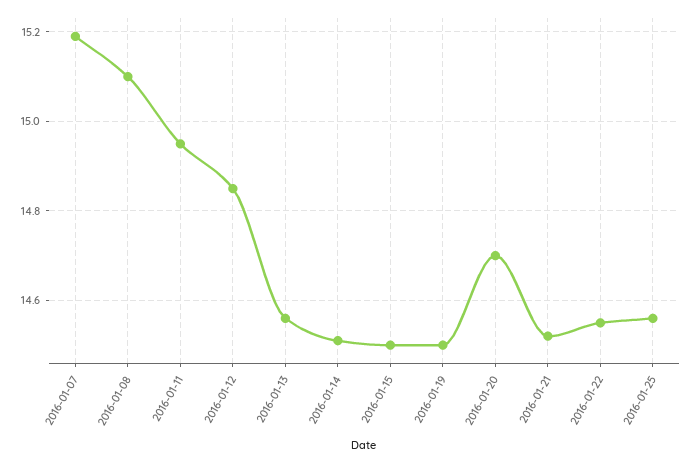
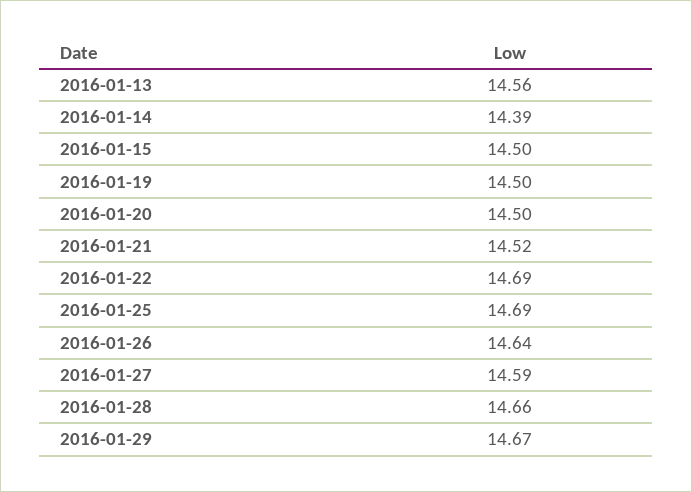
2016-01-07: 15.2 -> none
2016-01-08: 15.1 -> none
2016-01-11: 14.95 -> none
2016-01-12: 14.85 -> none
2016-01-14: 14.5 -> 14.39
2016-01-20: 14.7 -> 14.5
2016-01-22: 14.55 -> 14.69
2016-01-25: 14.55 -> 14.69
2016-01-26: none -> 14.64
2016-01-27: none -> 14.59
2016-01-28: none -> 14.66
2016-01-29: none -> 14.67

